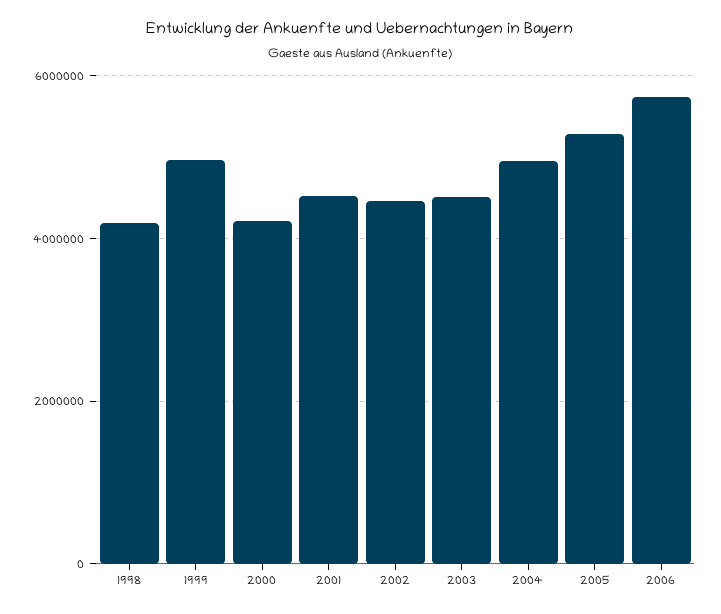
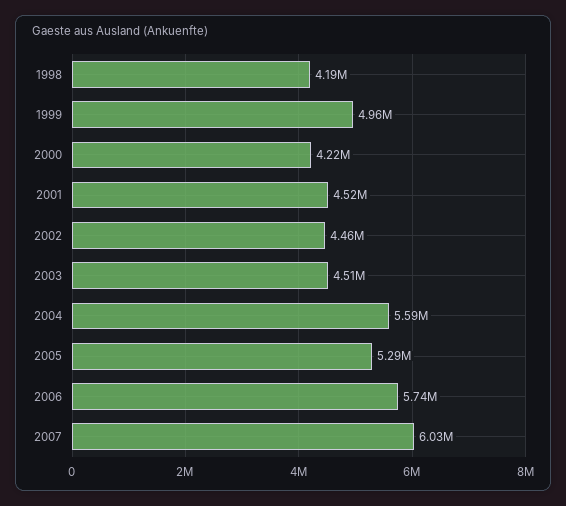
2004: 5000000 -> 5590000
2007: none -> 6030000

